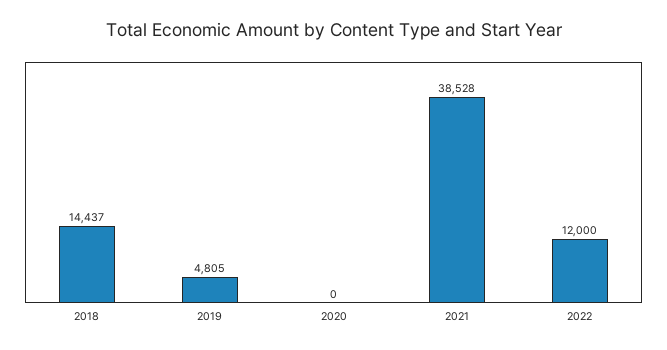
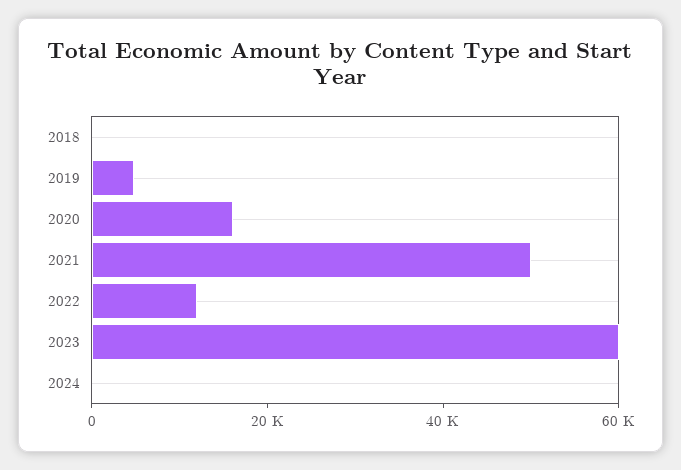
2018: 14437 -> 0
2020: 0 -> 15000
2021: 38528 -> 50000
2023: none -> 60000
2024: none -> 0

